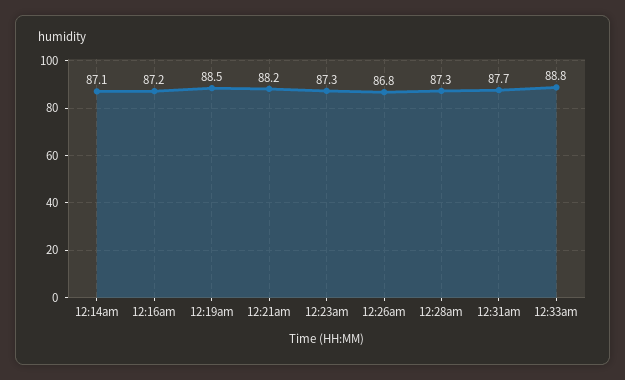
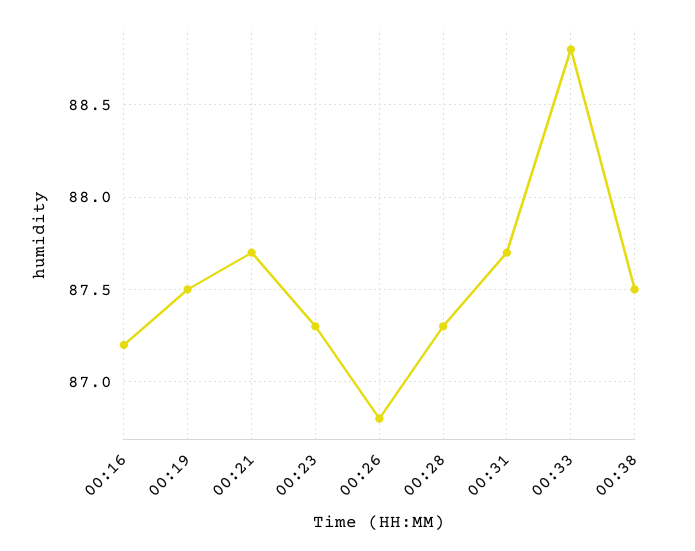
12:14am: 87.1 -> none
12:19am: 88.5 -> 87.5
12:21am: 88.2 -> 87.7
00:38: none -> 87.5

